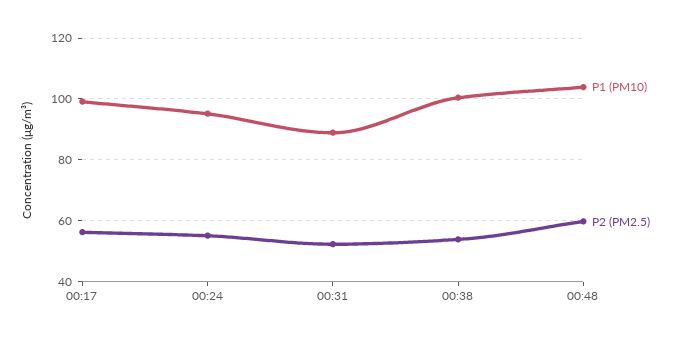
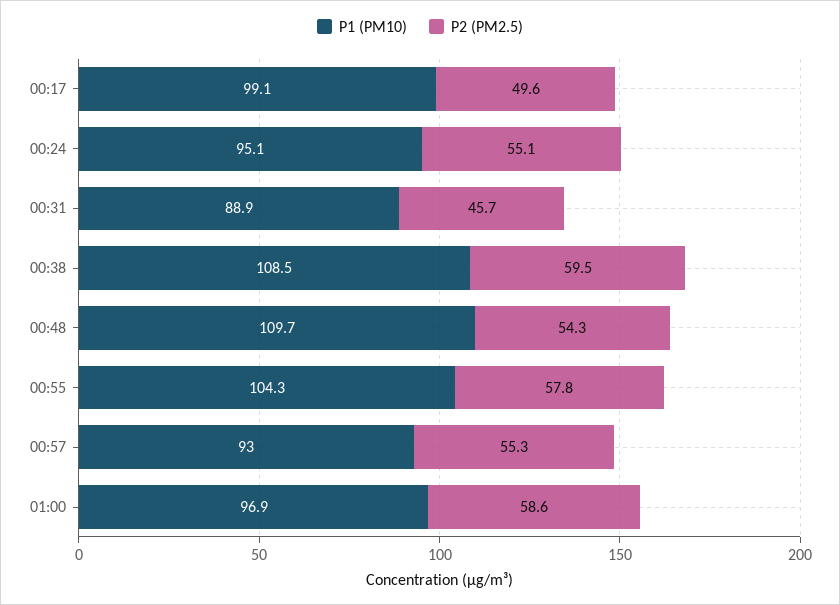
P2 (PM2.5), 00:17: 56 -> 49.6
P2 (PM2.5), 00:31: 52 -> 45.7
P1 (PM10), 00:38: 100 -> 108.5
P2 (PM2.5), 00:38: 54 -> 59.5
P1 (PM10), 00:48: 104 -> 109.7
P2 (PM2.5), 00:48: 60 -> 54.3
P1 (PM10), 00:55: none -> 104.3
P2 (PM2.5), 00:55: none -> 57.8
P1 (PM10), 00:57: none -> 93
P2 (PM2.5), 00:57: none -> 55.3
P1 (PM10), 01:00: none -> 96.9
P2 (PM2.5), 01:00: none -> 58.6

